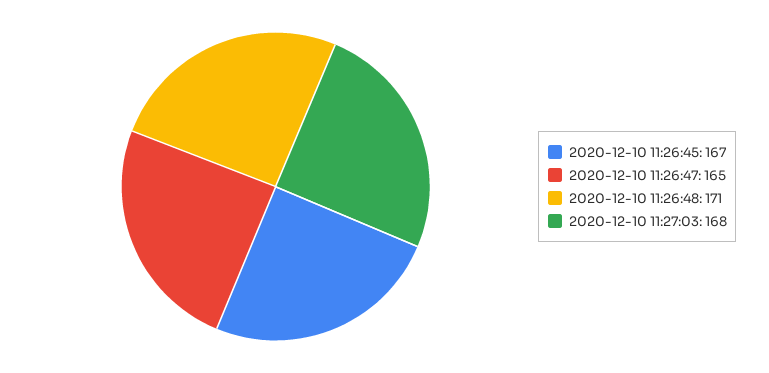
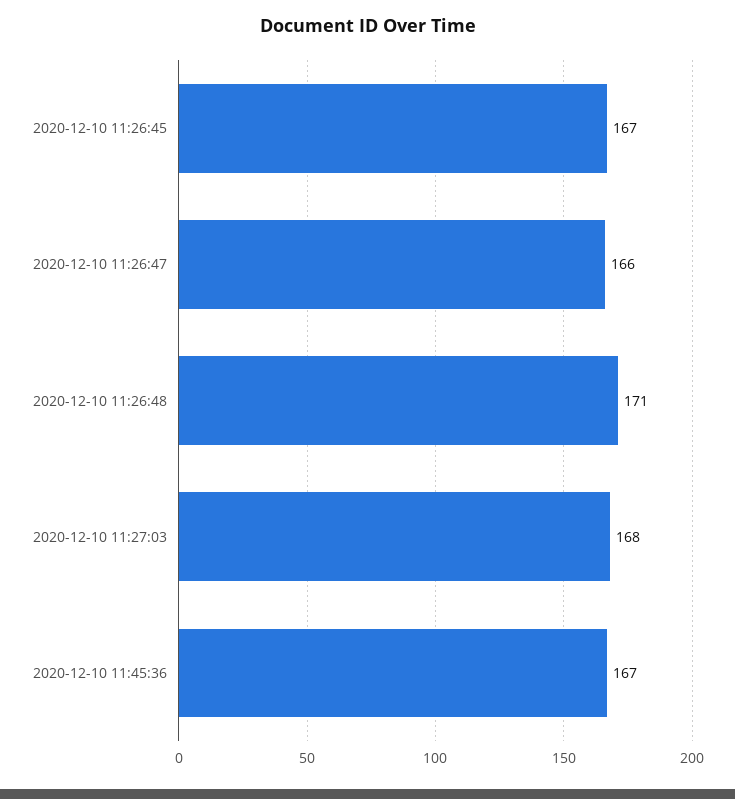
2020-12-10 11:26:47: 165 -> 166
2020-12-10 11:45:36: none -> 167

